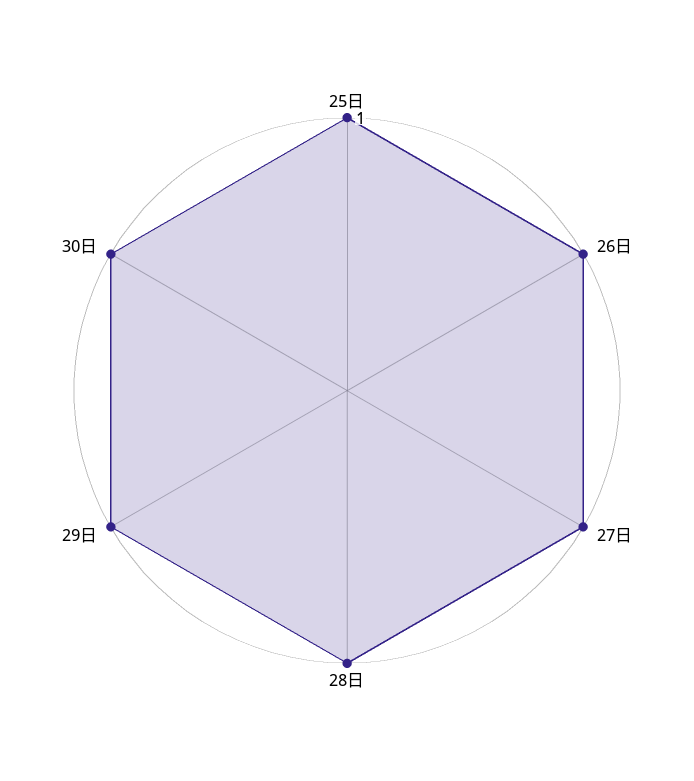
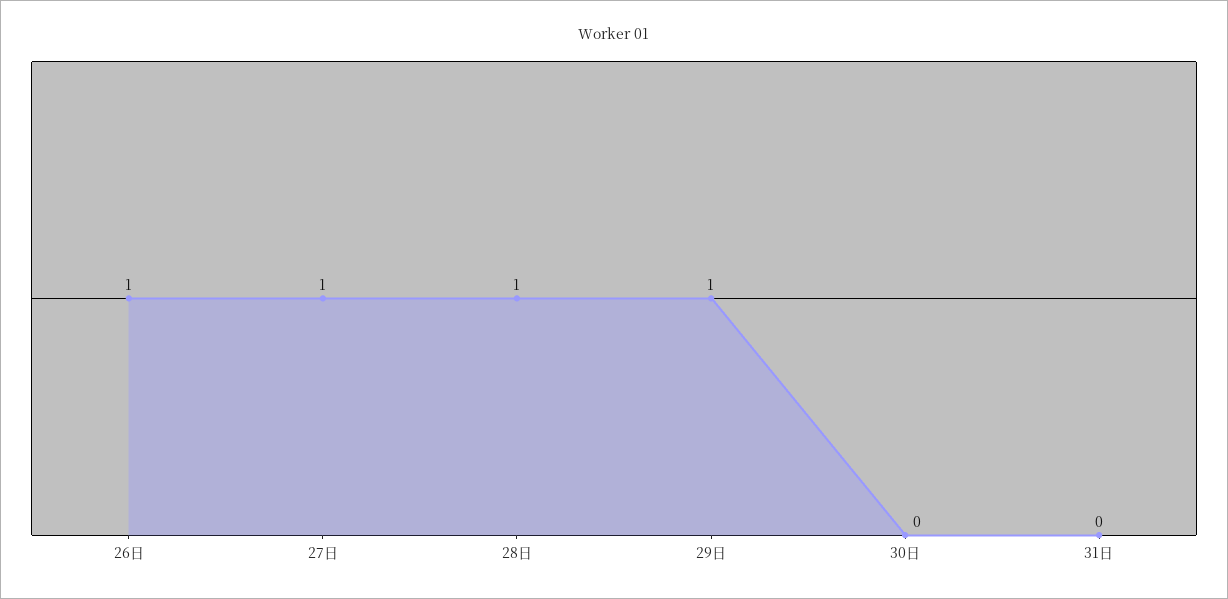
25日: 1 -> none
30日: 1 -> 0
31日: none -> 0

